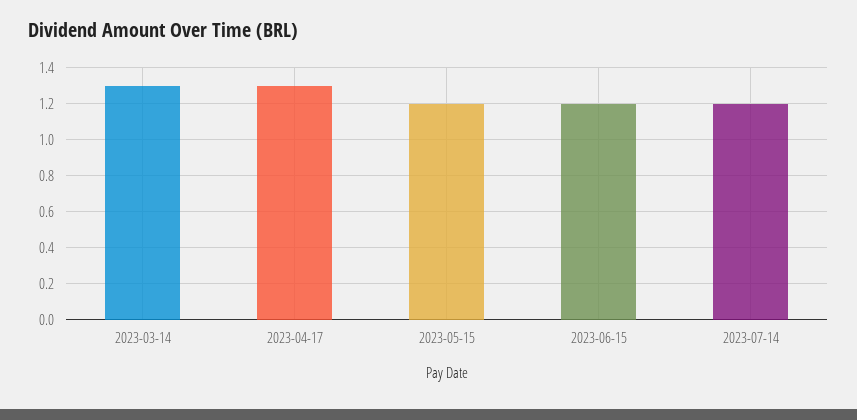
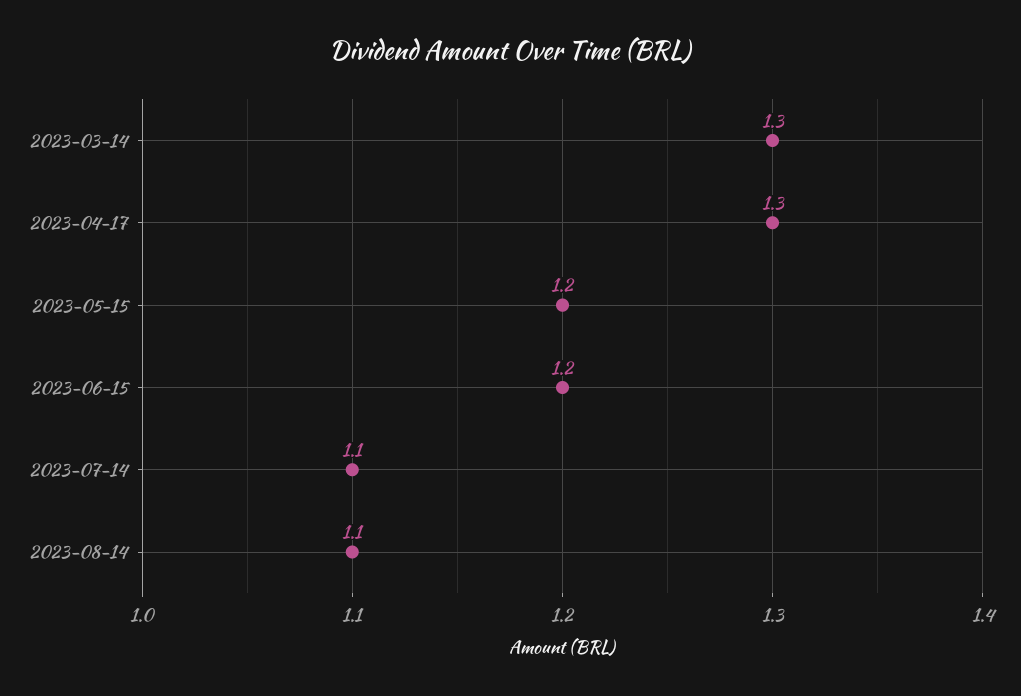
2023-07-14: 1.2 -> 1.1
2023-08-14: none -> 1.1

